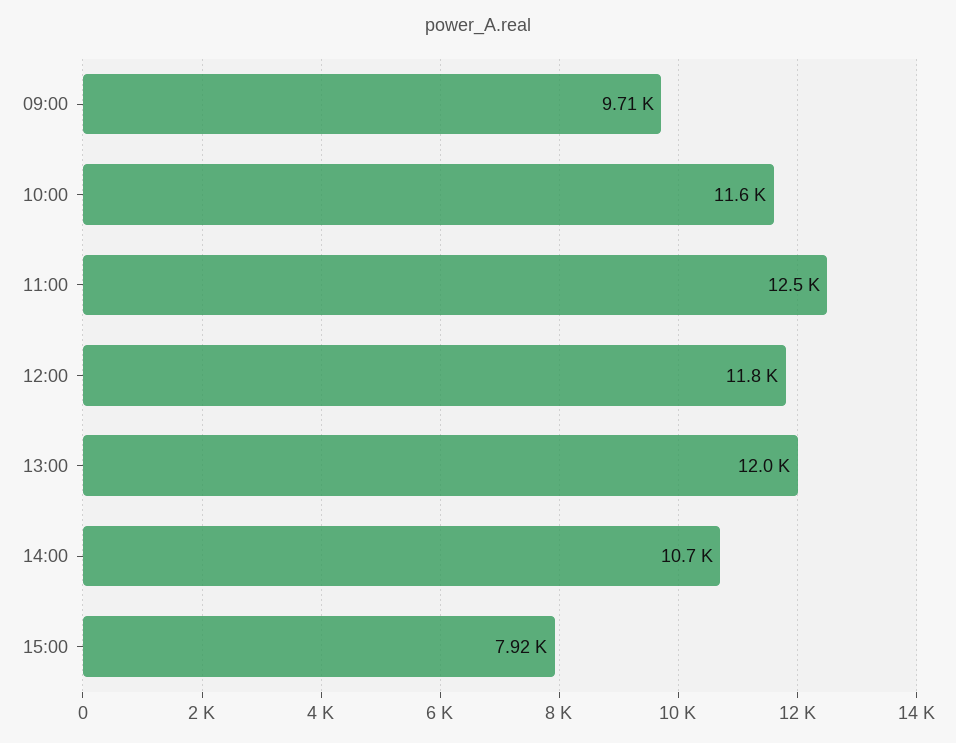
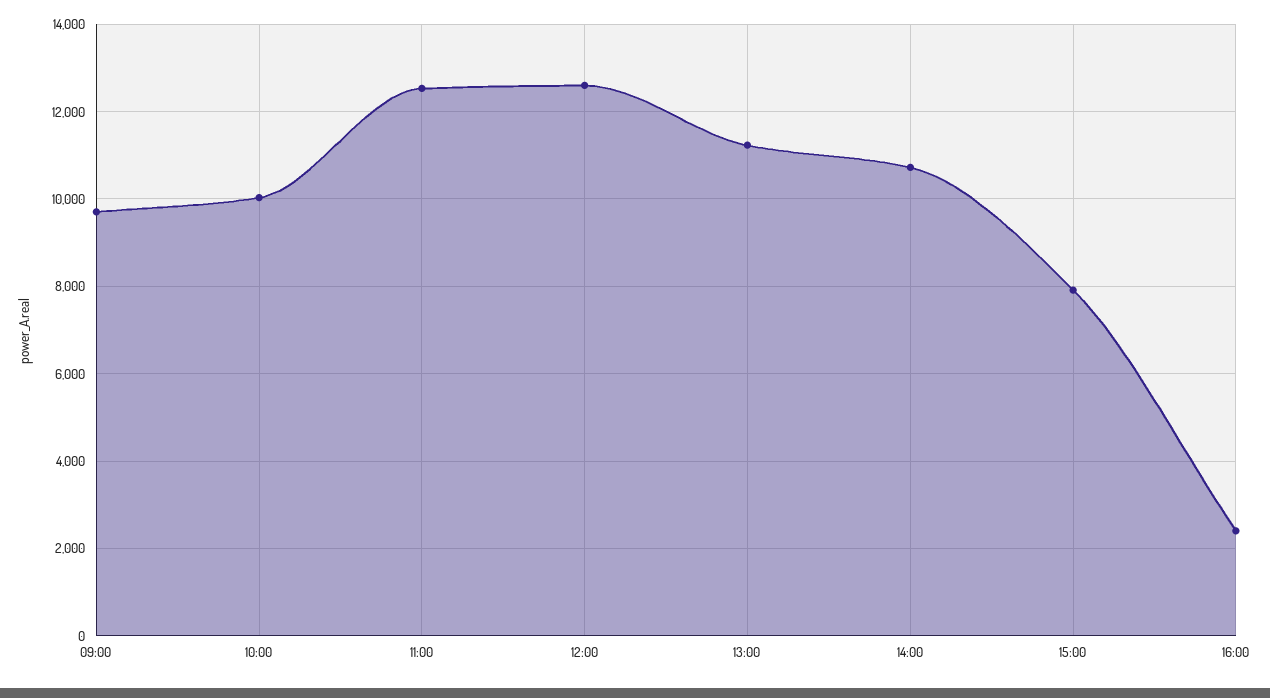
10:00: 11600 -> 10000
12:00: 11800 -> 12600
13:00: 12000 -> 11200
16:00: none -> 2400

